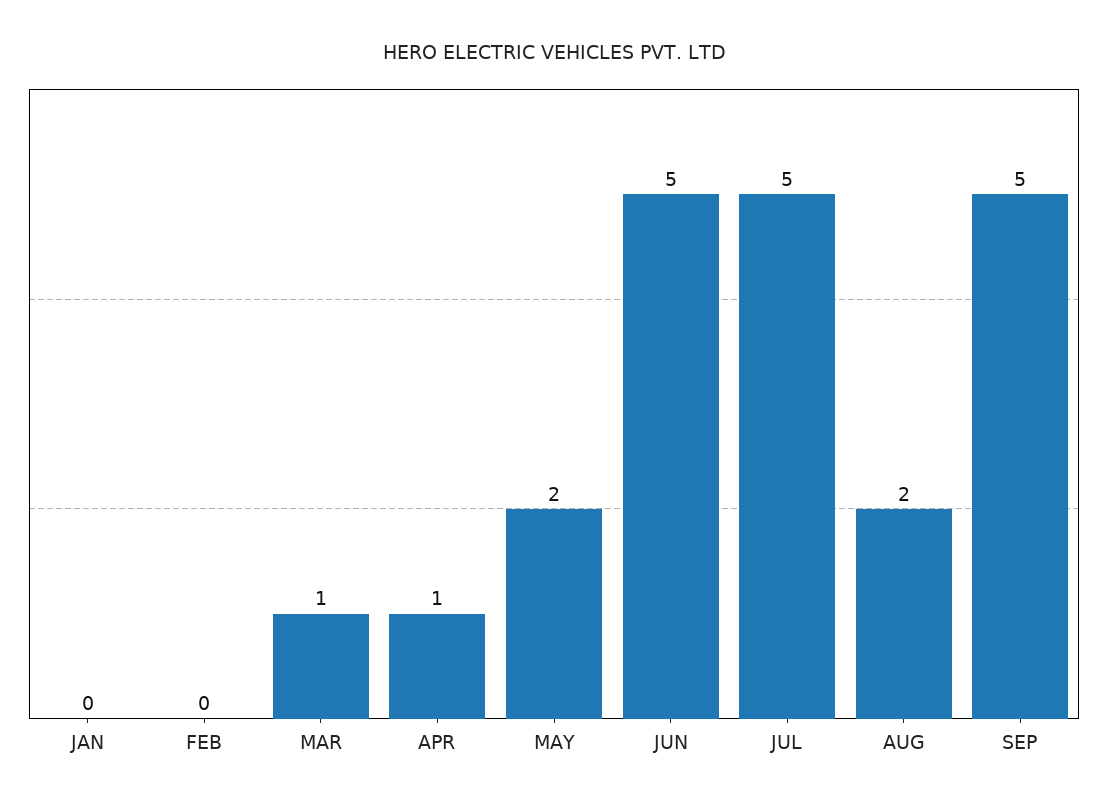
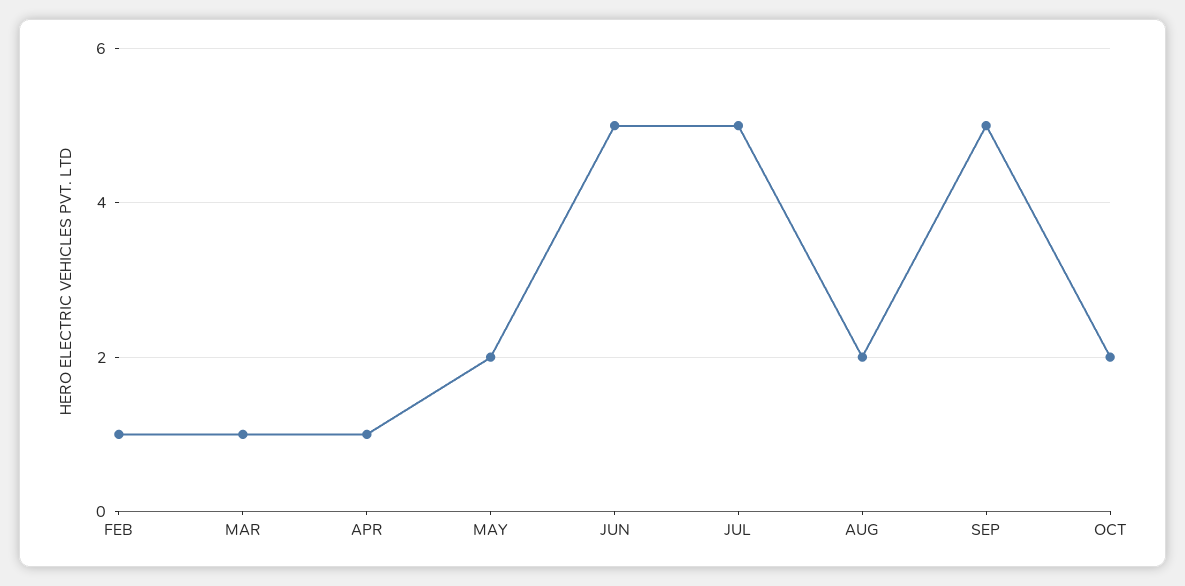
JAN: 0 -> none
FEB: 0 -> 1
OCT: none -> 2

